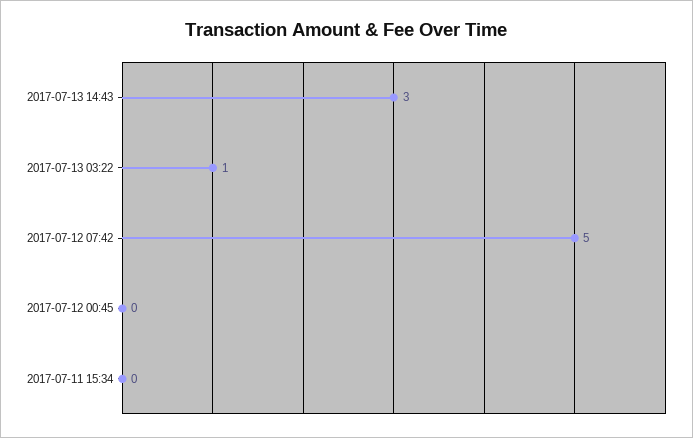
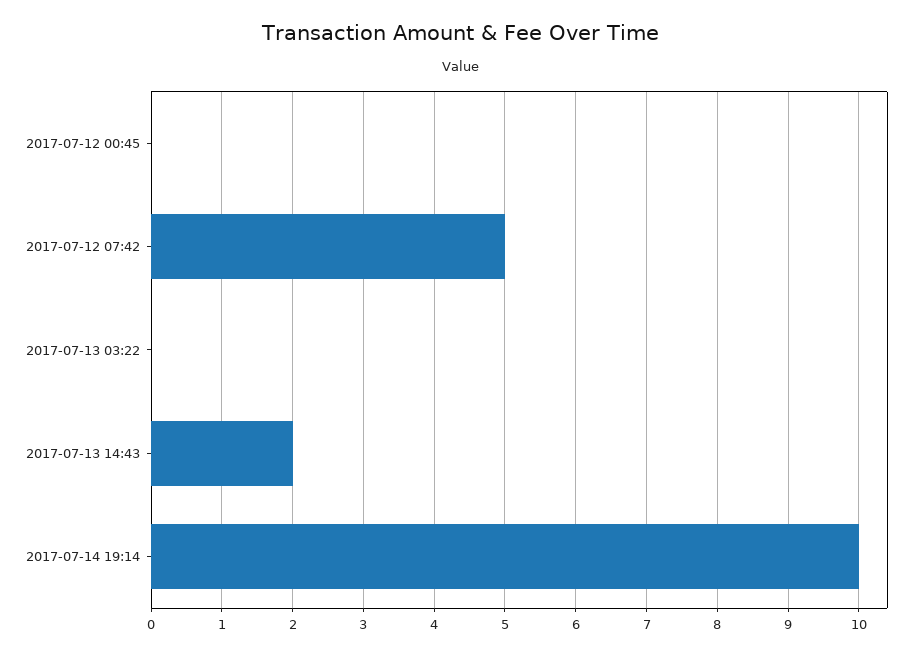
2017-07-13 14:43: 3 -> 2
2017-07-13 03:22: 1 -> 0
2017-07-11 15:34: 0 -> none
2017-07-14 19:14: none -> 10

